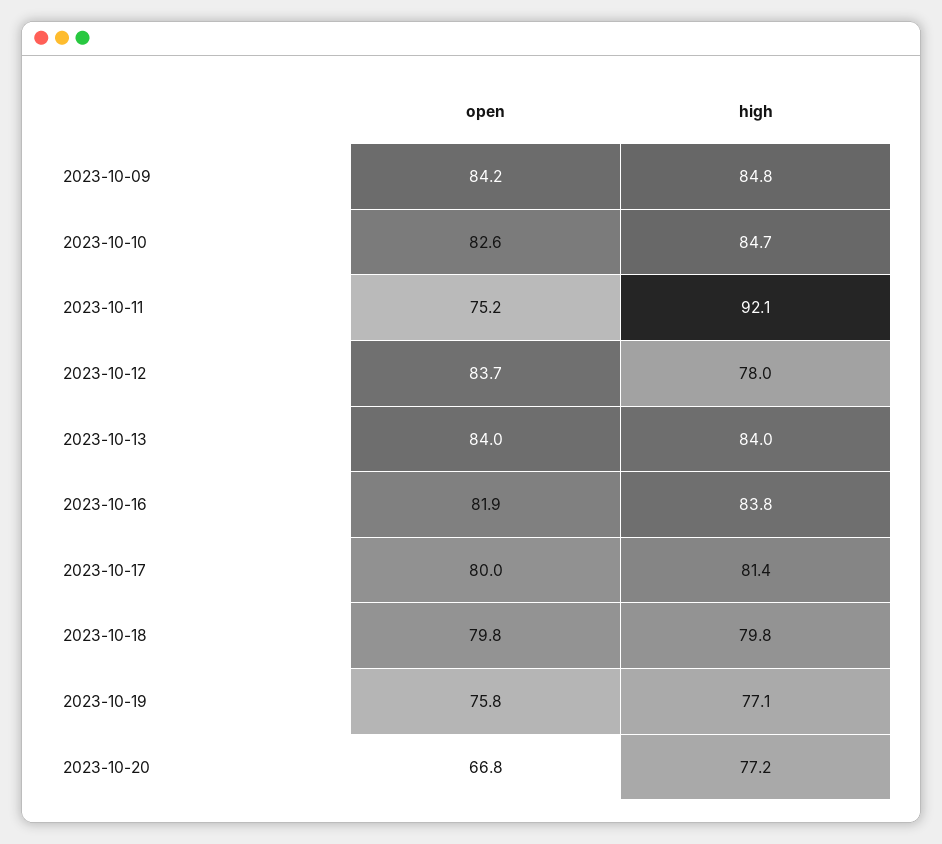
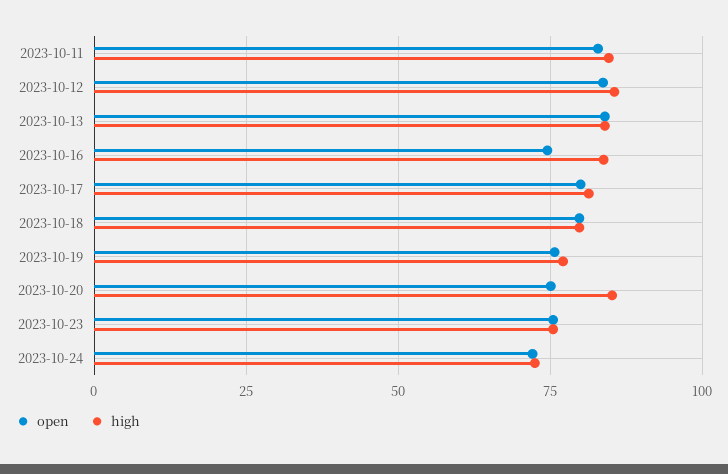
open, 2023-10-09: 84.2 -> none
high, 2023-10-09: 84.8 -> none
open, 2023-10-10: 82.6 -> none
high, 2023-10-10: 84.7 -> none
open, 2023-10-11: 75.2 -> 82.5
high, 2023-10-11: 92.1 -> 85
high, 2023-10-12: 78 -> 85
open, 2023-10-16: 81.9 -> 75
open, 2023-10-20: 66.8 -> 75
high, 2023-10-20: 77.2 -> 85
open, 2023-10-23: none -> 75
high, 2023-10-23: none -> 75
open, 2023-10-24: none -> 72.5
high, 2023-10-24: none -> 72.5

